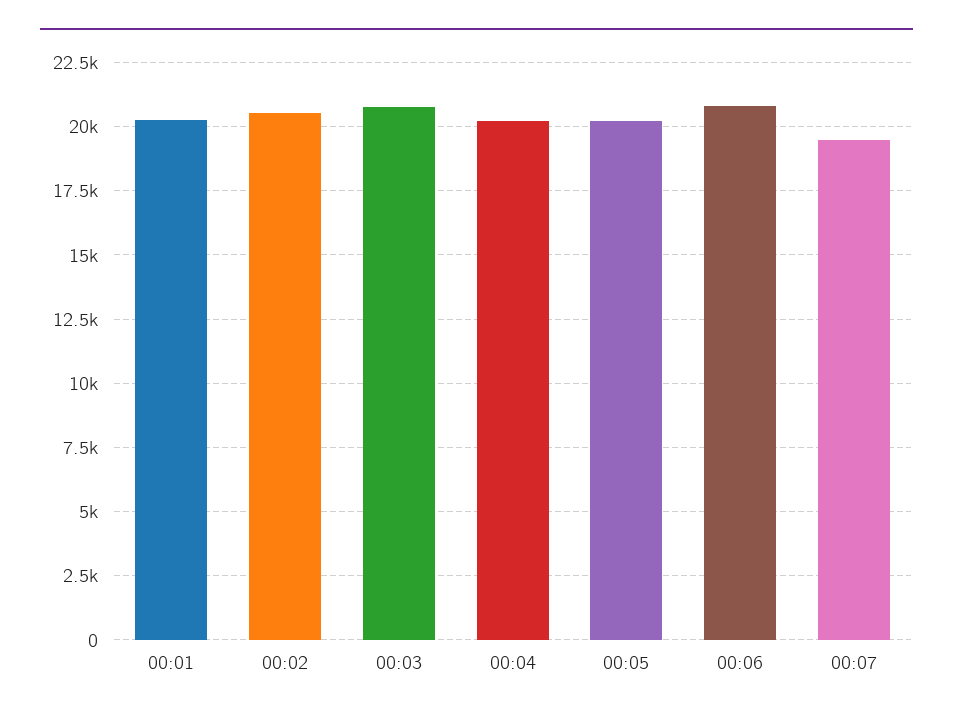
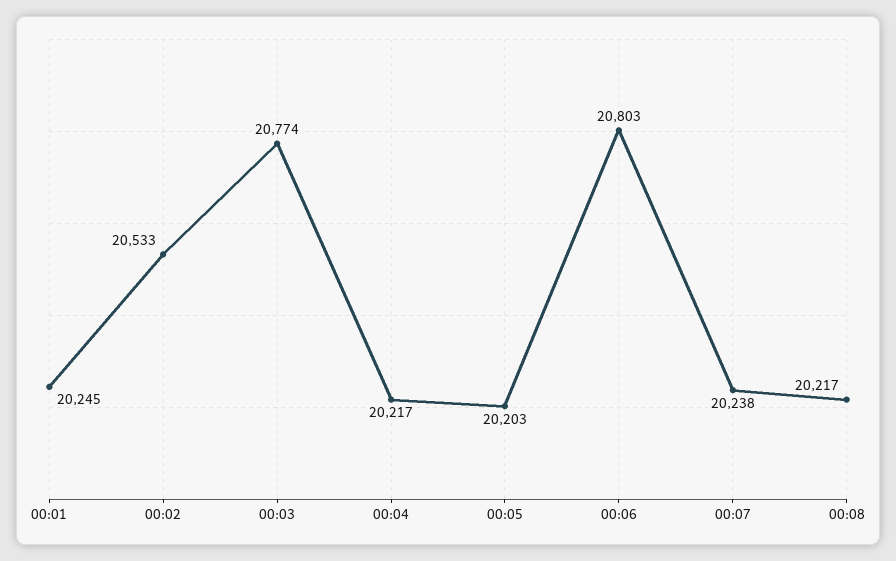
00:07: 19500 -> 20238
00:08: none -> 20217

